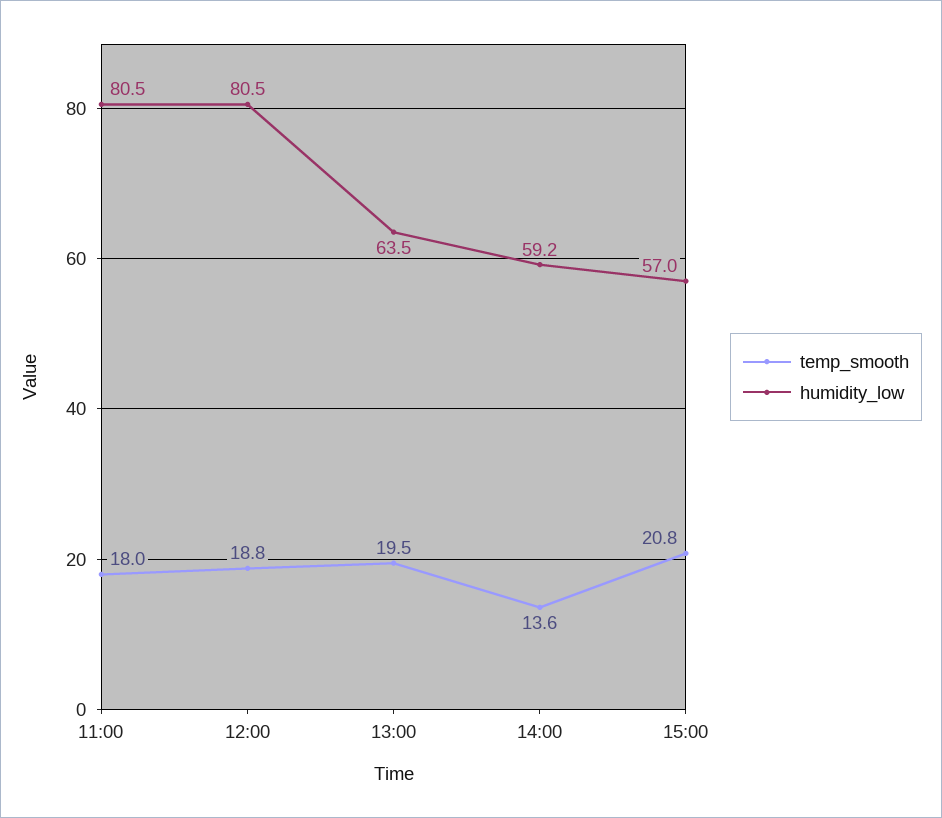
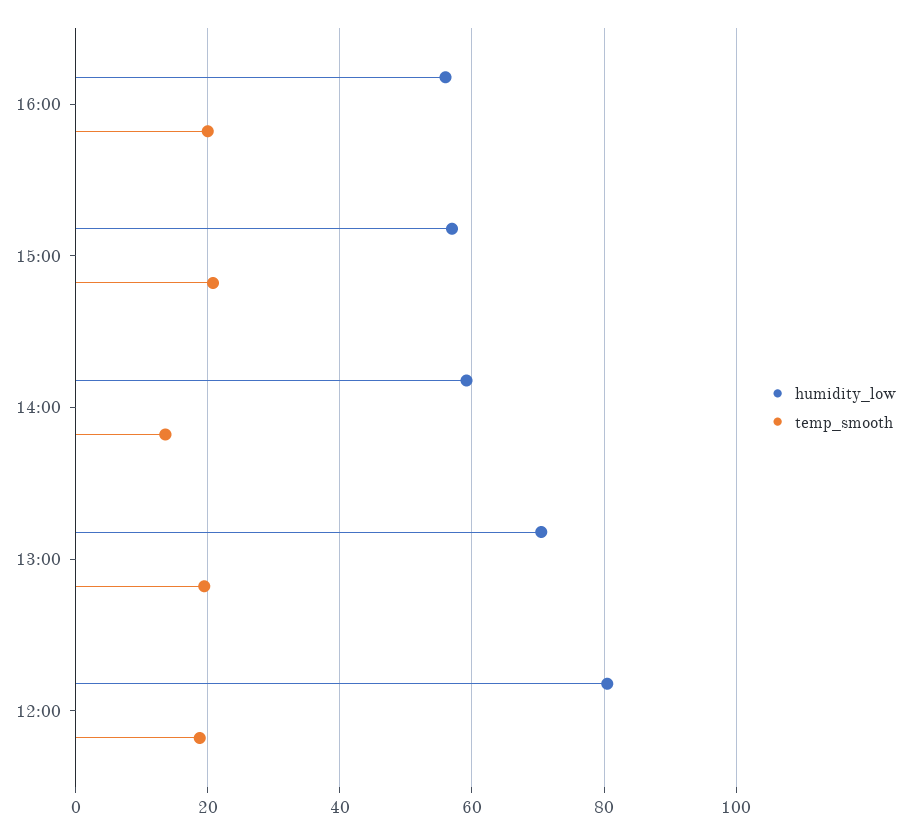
temp_smooth, 11:00: 18 -> none
humidity_low, 11:00: 80.5 -> none
humidity_low, 13:00: 63.5 -> 70
humidity_low, 16:00: none -> 56
temp_smooth, 16:00: none -> 20

